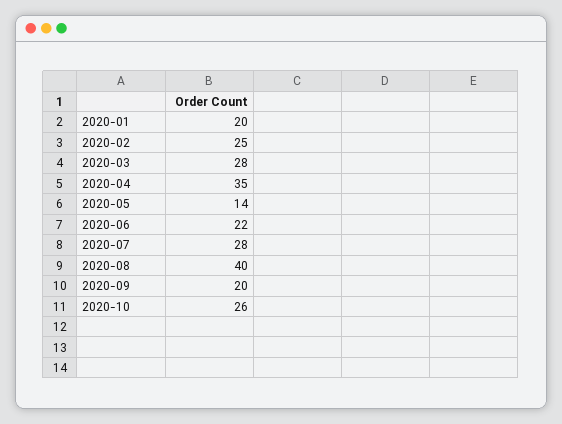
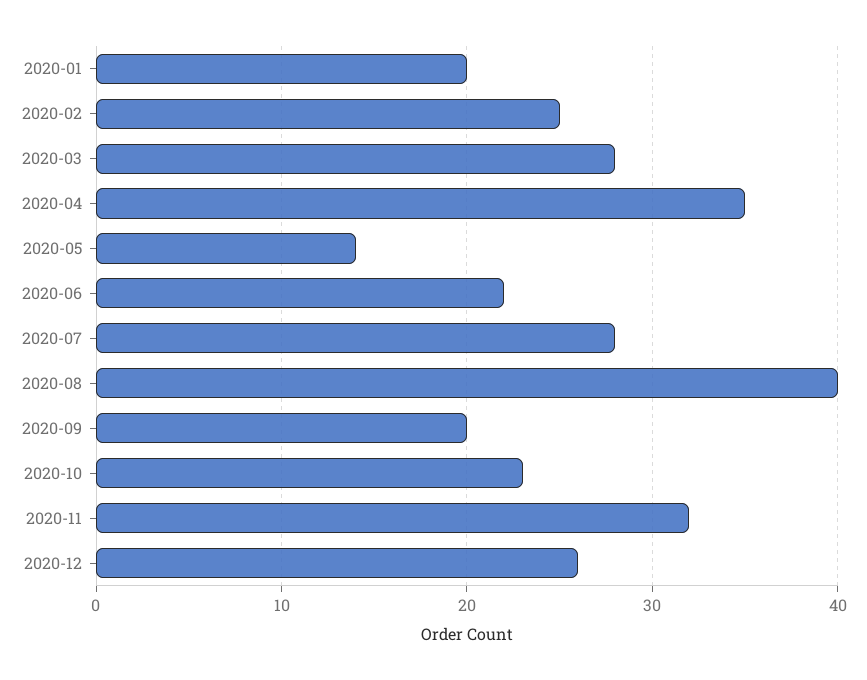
2020-10: 26 -> 23
2020-11: none -> 32
2020-12: none -> 26

